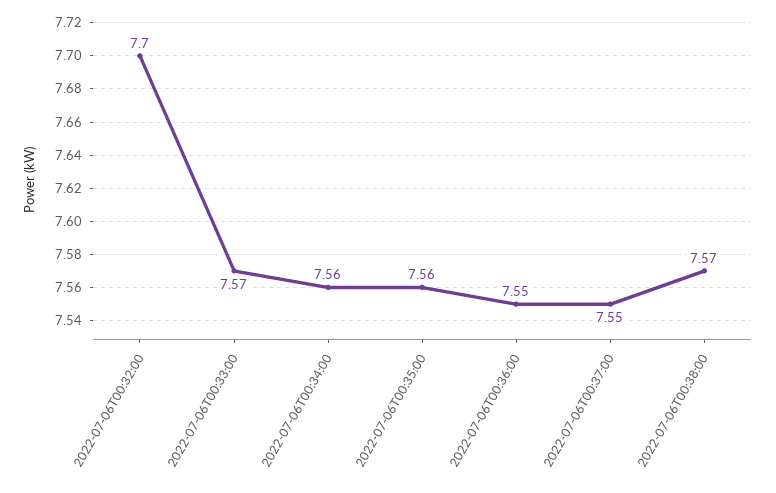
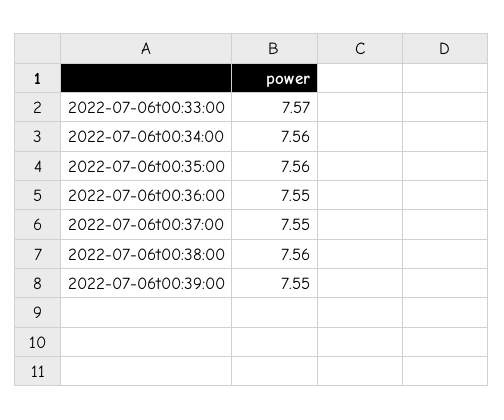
2022-07-06T00:32:00: 7.7 -> none
2022-07-06T00:38:00: 7.57 -> 7.56
2022-07-06t00:39:00: none -> 7.55

